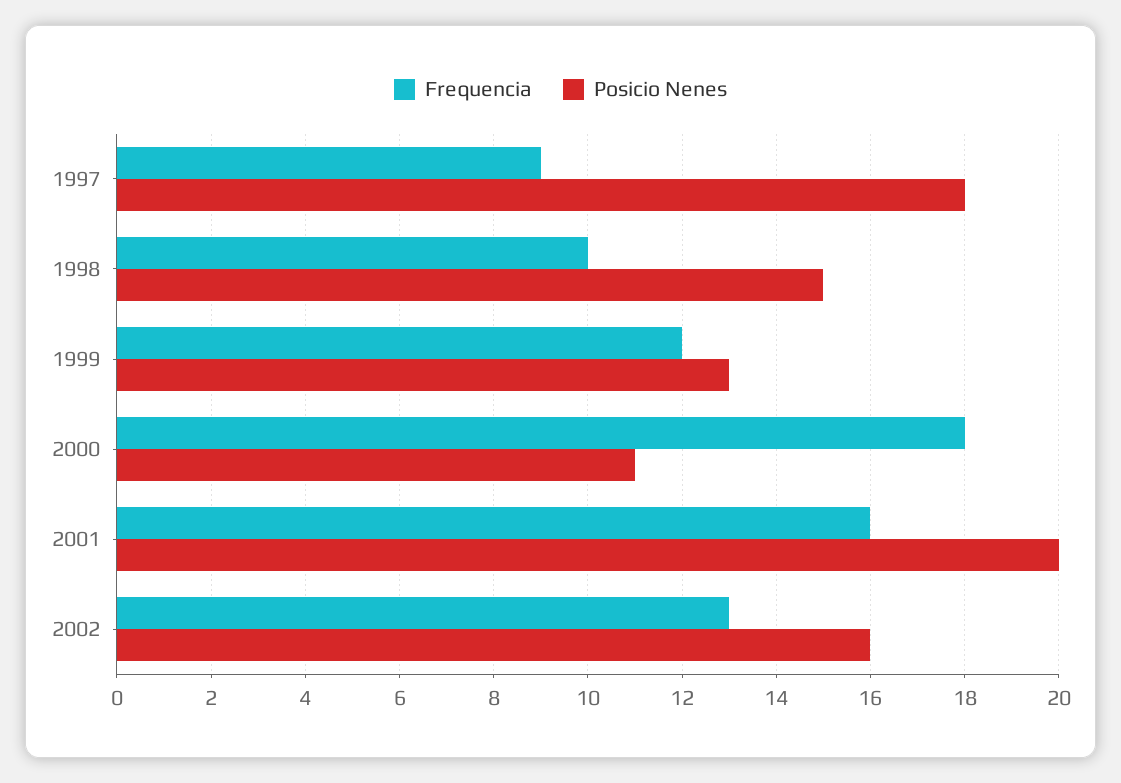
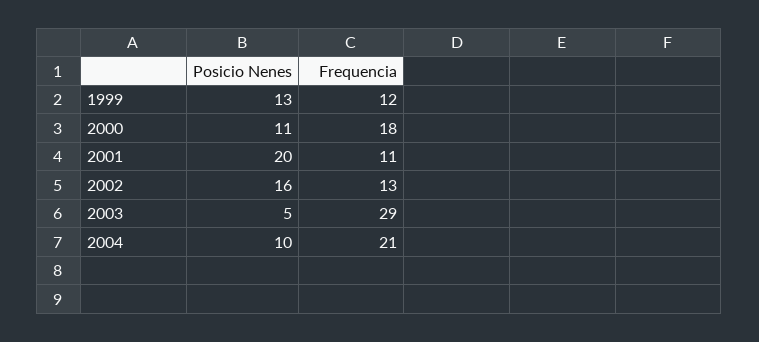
Frequencia, 1997: 9 -> none
Posicio Nenes, 1997: 18 -> none
Frequencia, 1998: 10 -> none
Posicio Nenes, 1998: 15 -> none
Frequencia, 2001: 16 -> 11
Posicio Nenes, 2003: none -> 5
Frequencia, 2003: none -> 29
Posicio Nenes, 2004: none -> 10
Frequencia, 2004: none -> 21

